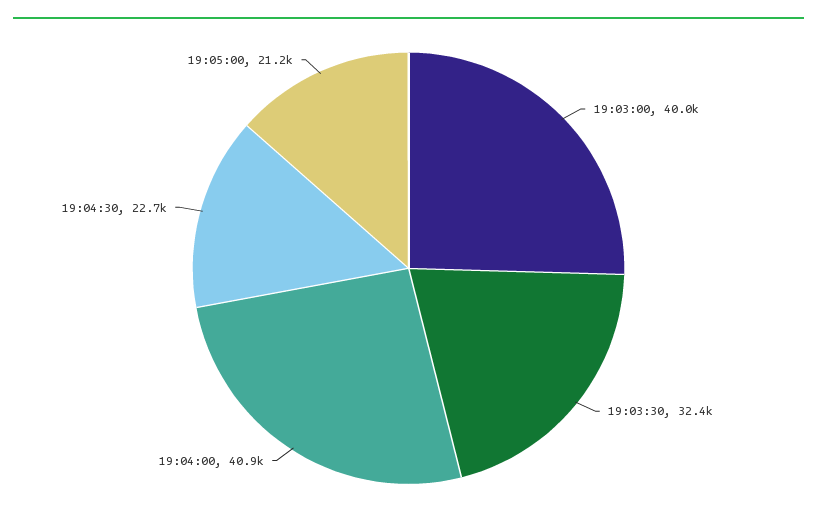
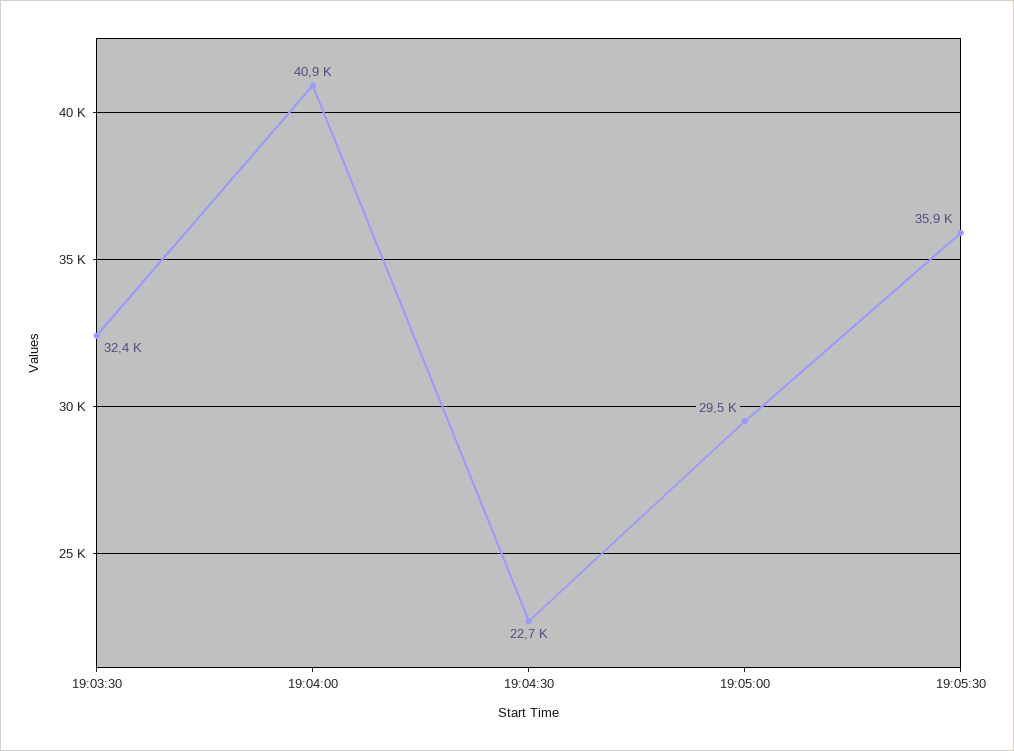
19:03:00: 40000 -> none
19:05:00: 21200 -> 29500
19:05:30: none -> 35900

